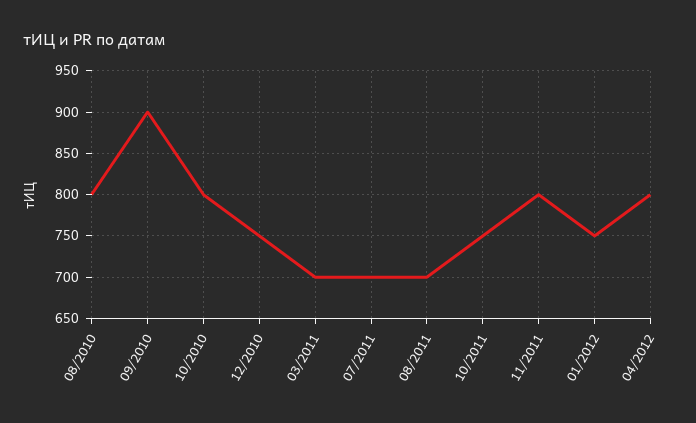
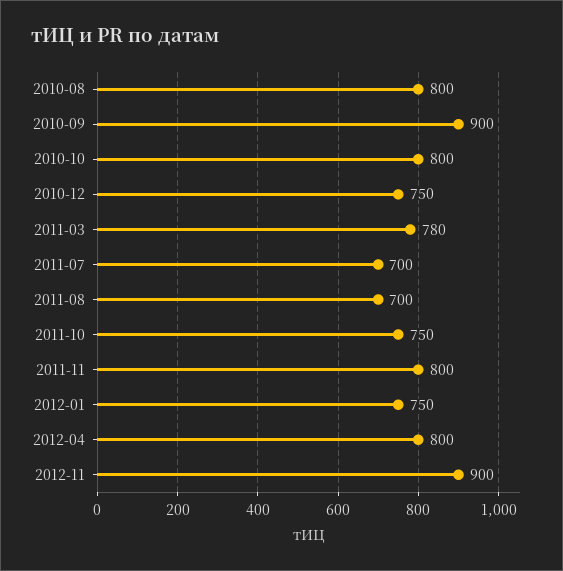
03/2011: 700 -> 780
2012-11: none -> 900

